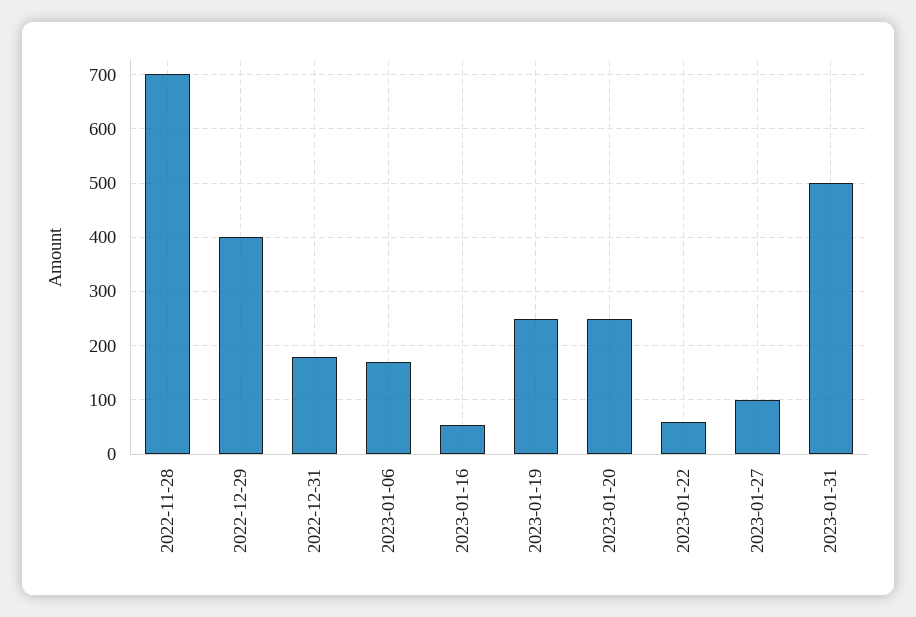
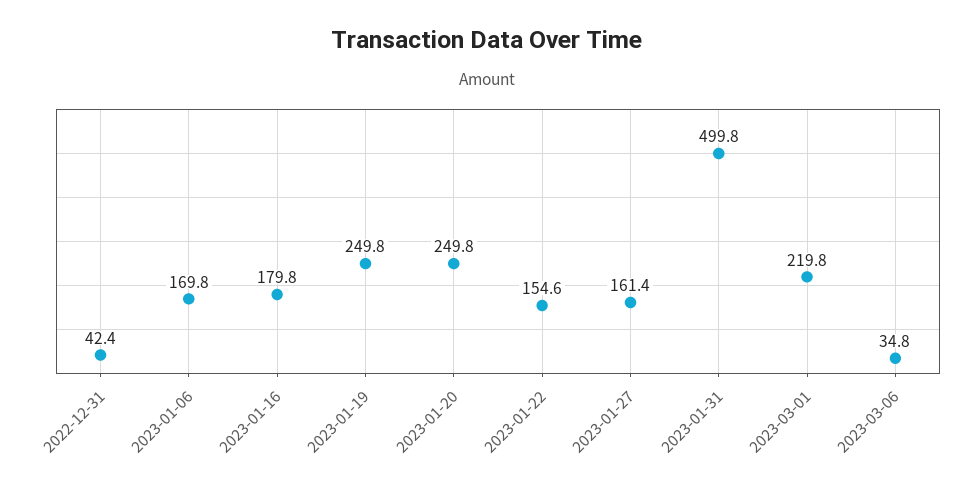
2022-11-28: 700 -> none
2022-12-29: 400 -> none
2022-12-31: 180 -> 42.4
2023-01-16: 60 -> 179.8
2023-01-22: 60 -> 154.6
2023-01-27: 100 -> 161.4
2023-03-01: none -> 219.8
2023-03-06: none -> 34.8

